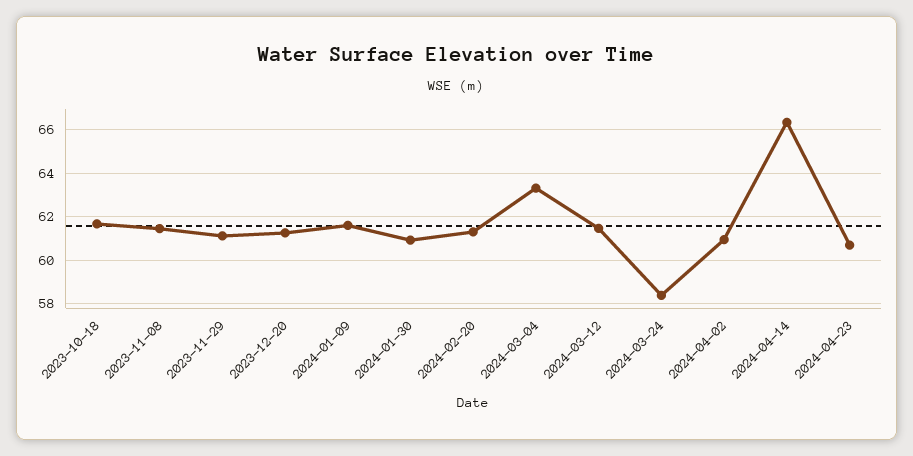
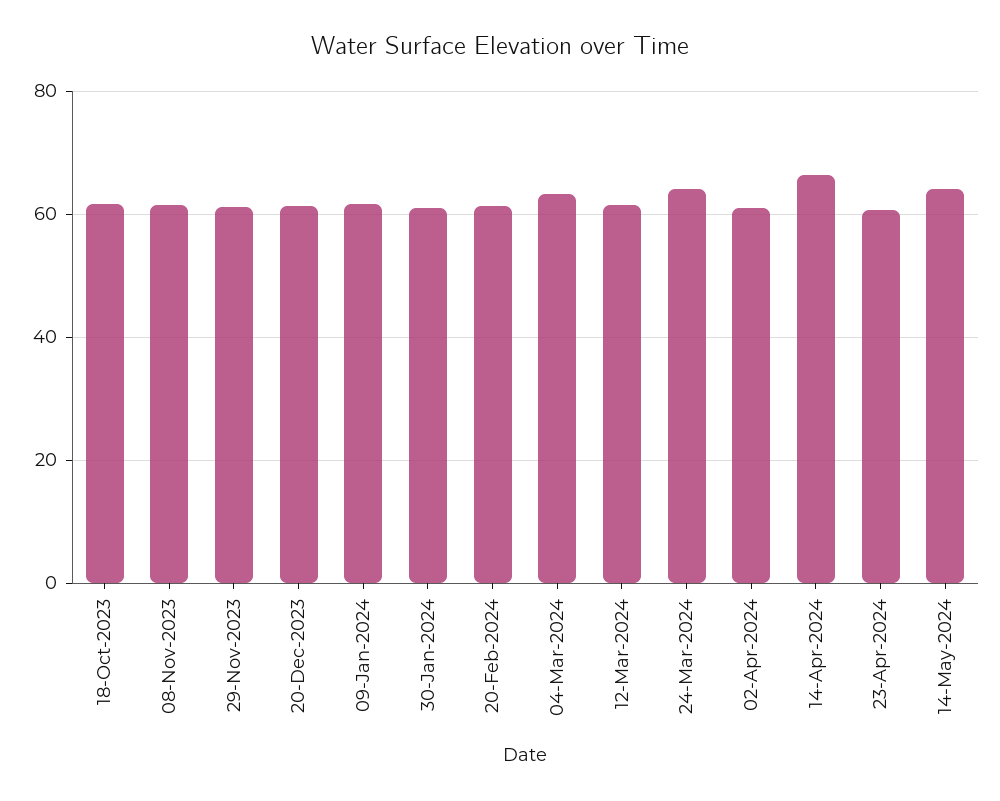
2024-03-24: 58.5 -> 64
14-May-2024: none -> 64

